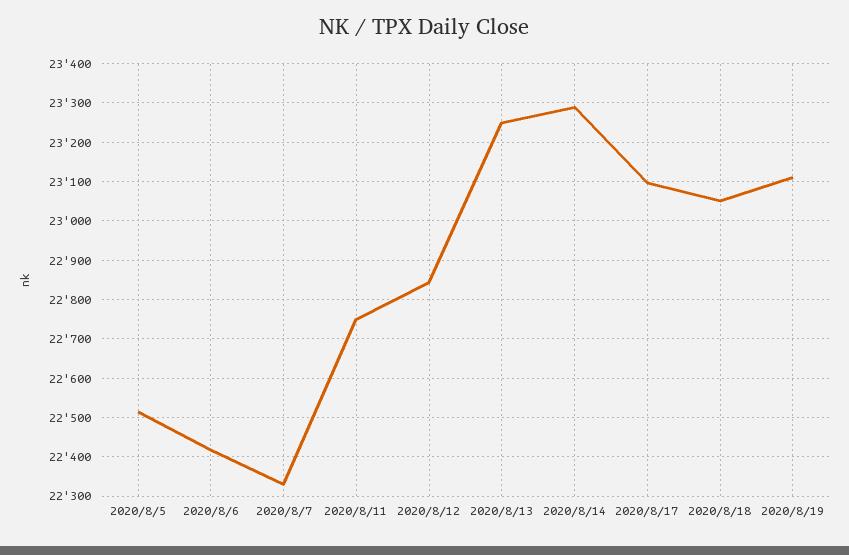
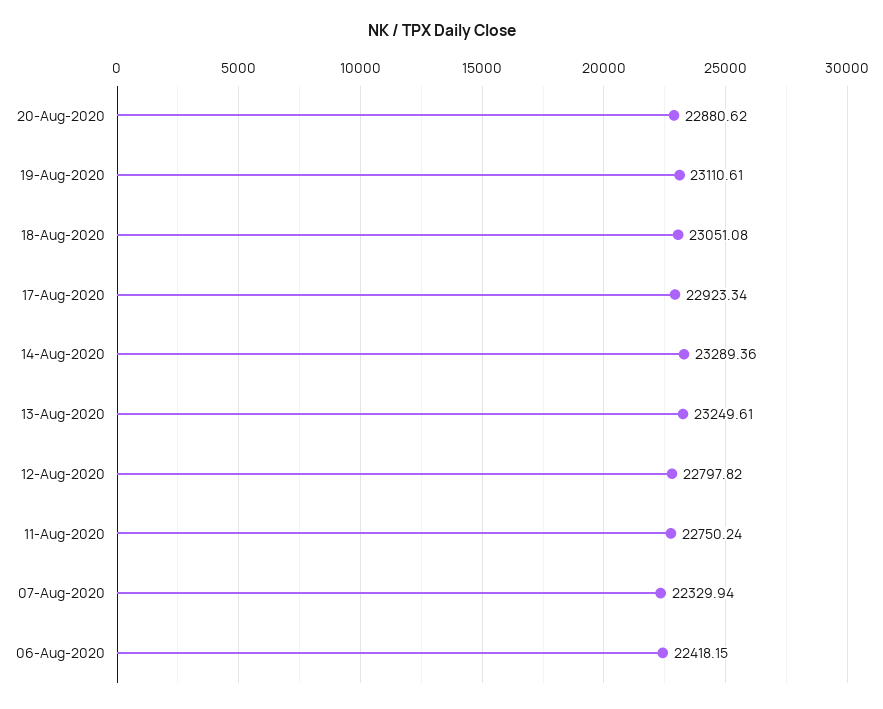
2020/8/5: 22520 -> none
2020/8/12: 22840 -> 22797.82
2020/8/17: 23100 -> 22923.34
20-Aug-2020: none -> 22880.62

